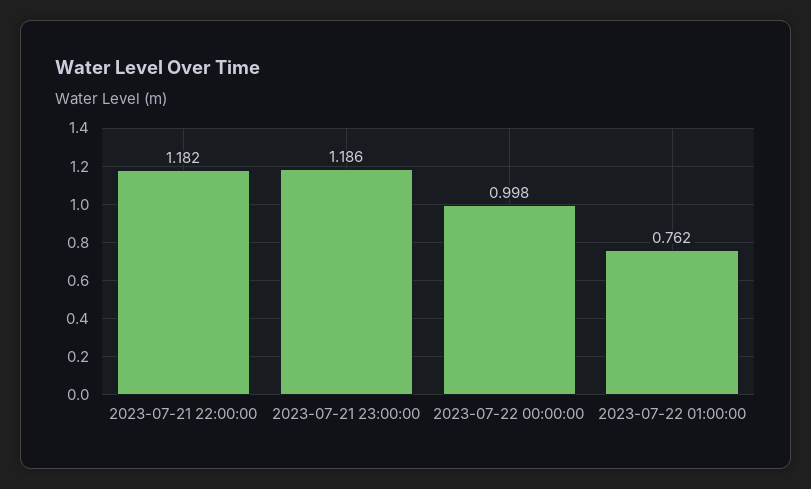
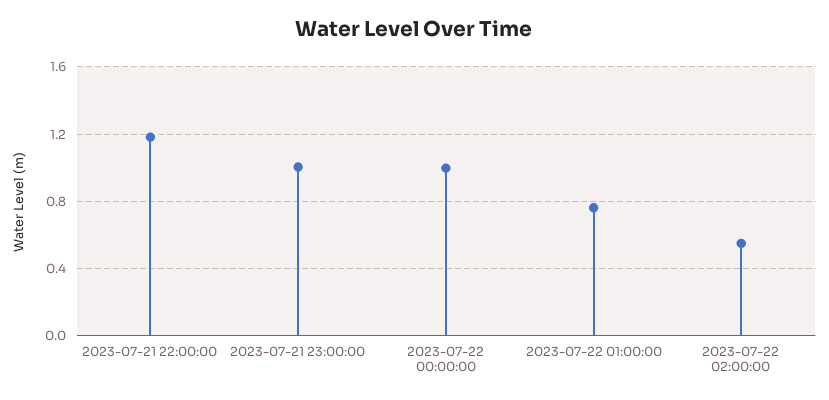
2023-07-21 23:00:00: 1.186 -> 1
2023-07-22 02:00:00: none -> 0.55

